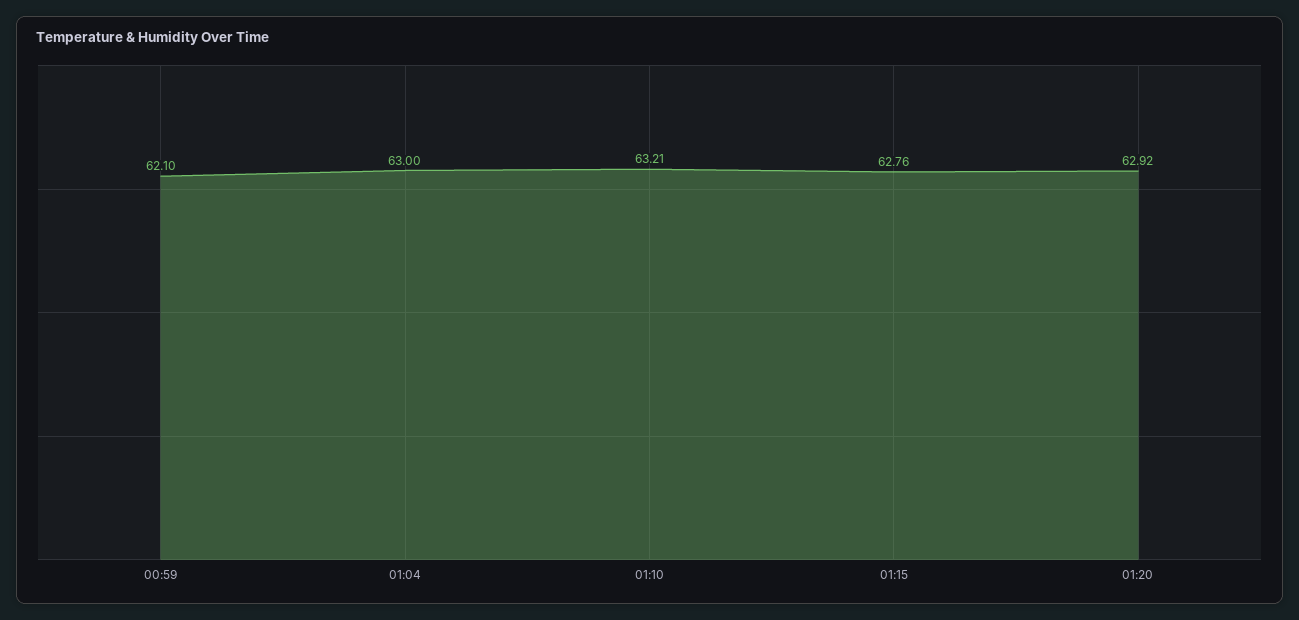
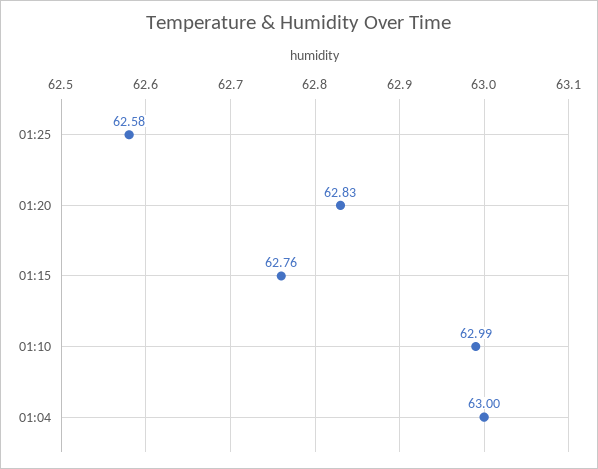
00:59: 62.1 -> none
01:10: 63.21 -> 62.99
01:20: 62.92 -> 62.83
01:25: none -> 62.58

